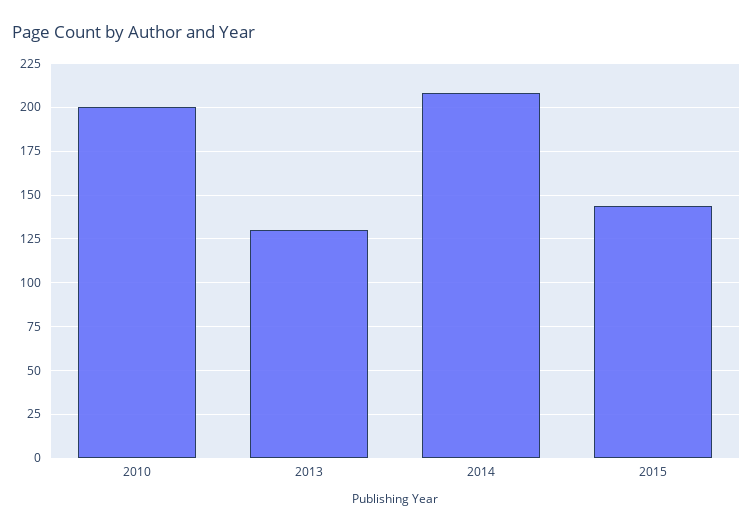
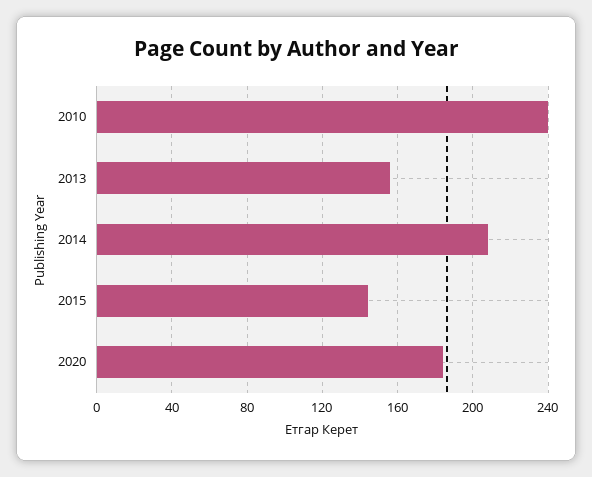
2010: 200 -> 240
2013: 130 -> 155
2020: none -> 185

